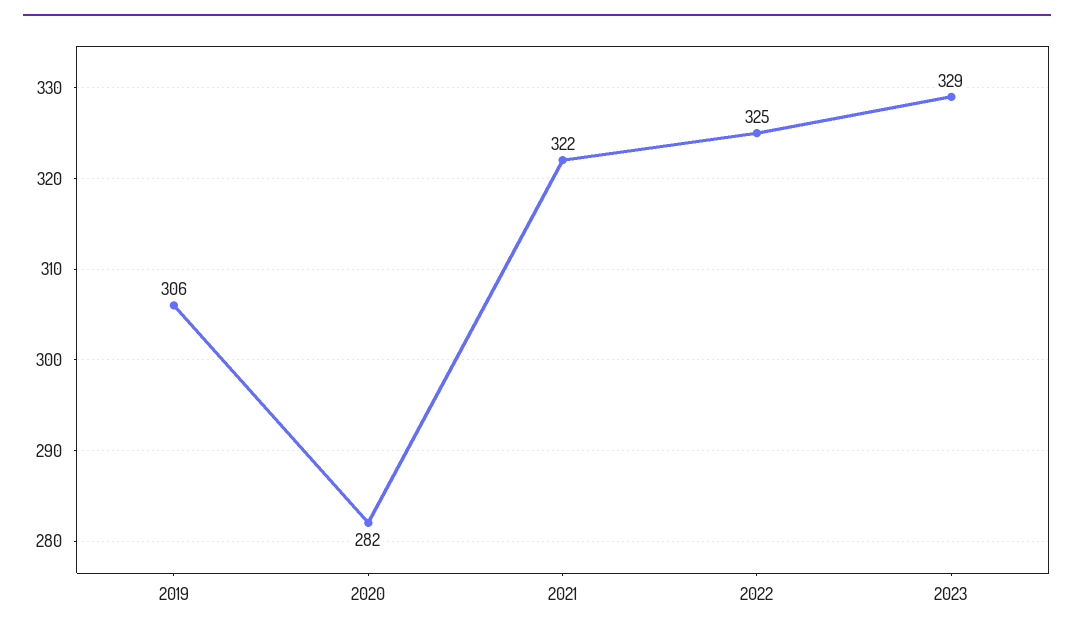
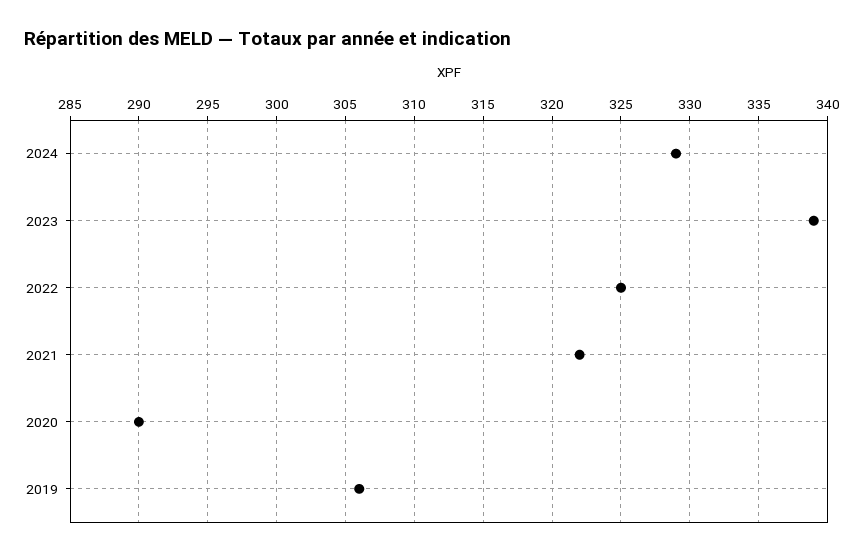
2020: 282 -> 290
2023: 329 -> 339
2024: none -> 329

